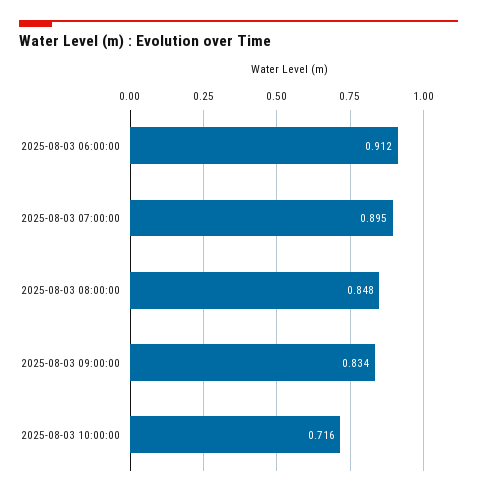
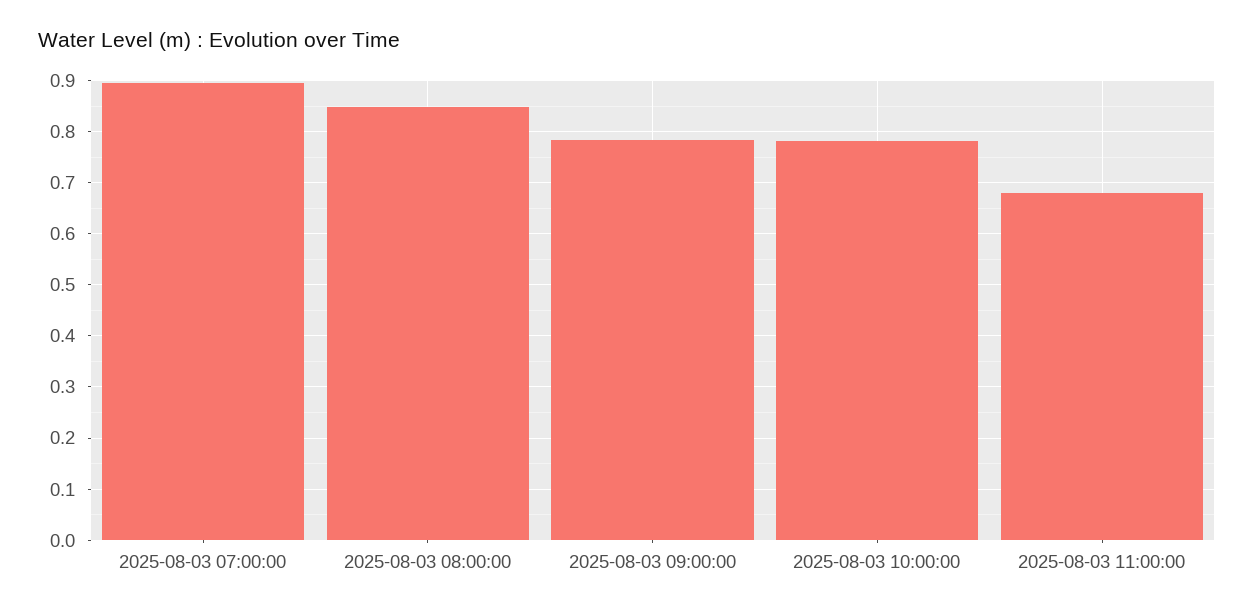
2025-08-03 06:00:00: 0.912 -> none
2025-08-03 09:00:00: 0.834 -> 0.78
2025-08-03 10:00:00: 0.716 -> 0.78
2025-08-03 11:00:00: none -> 0.68

